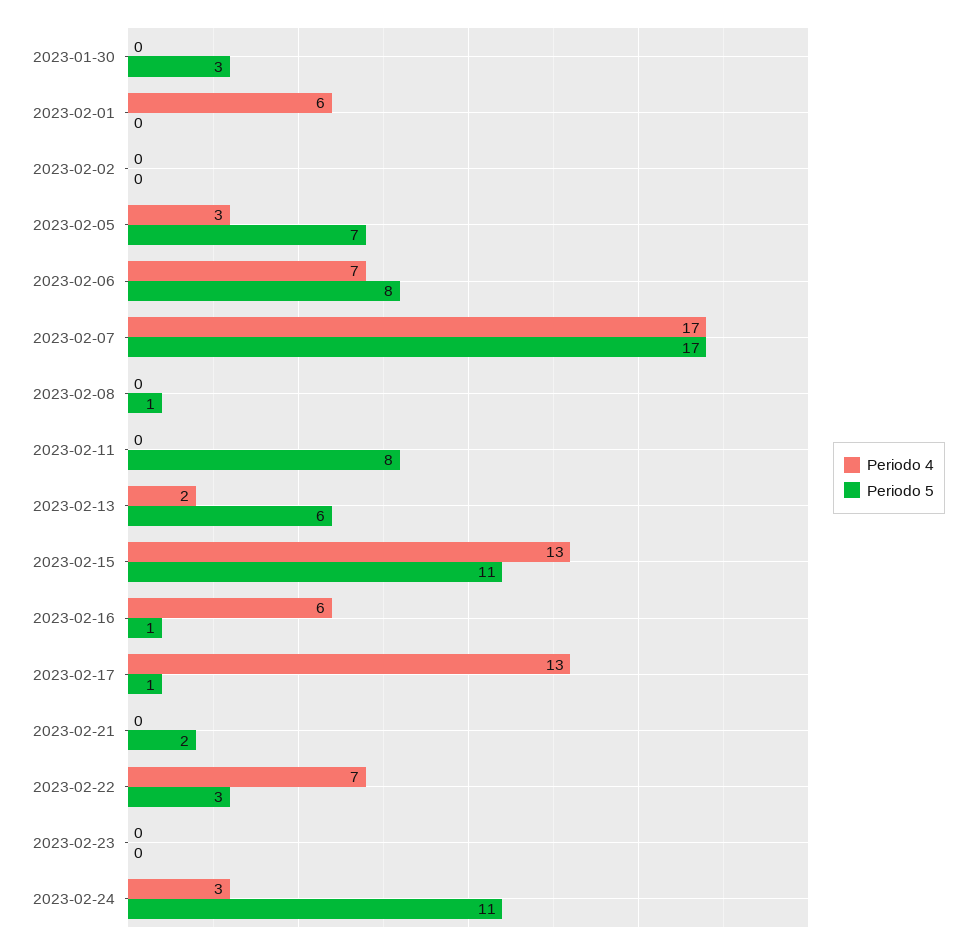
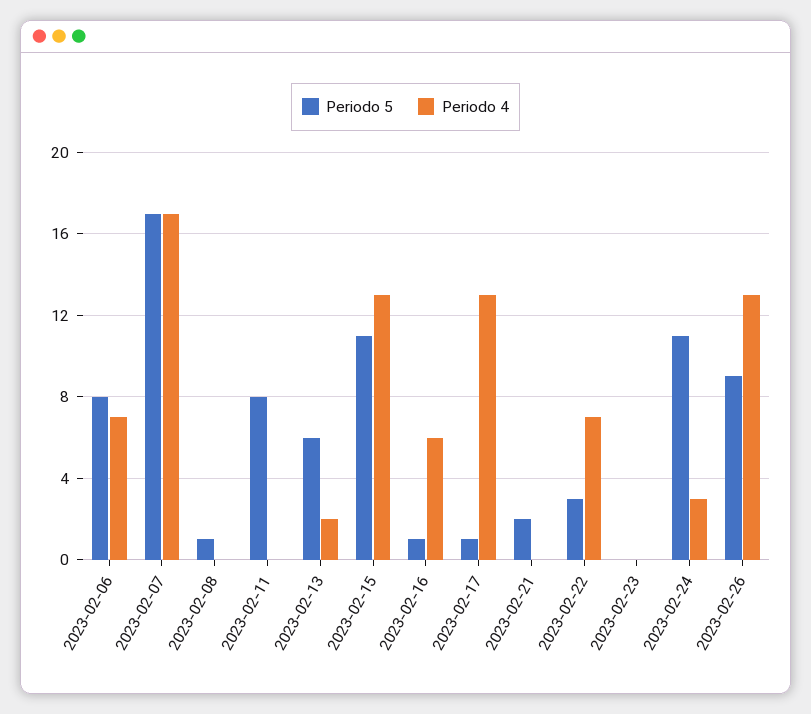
Periodo 4, 2023-01-30: 0 -> none
Periodo 5, 2023-01-30: 3 -> none
Periodo 4, 2023-02-01: 6 -> none
Periodo 5, 2023-02-01: 0 -> none
Periodo 4, 2023-02-02: 0 -> none
Periodo 5, 2023-02-02: 0 -> none
Periodo 4, 2023-02-05: 3 -> none
Periodo 5, 2023-02-05: 7 -> none
Periodo 5, 2023-02-26: none -> 9
Periodo 4, 2023-02-26: none -> 13

